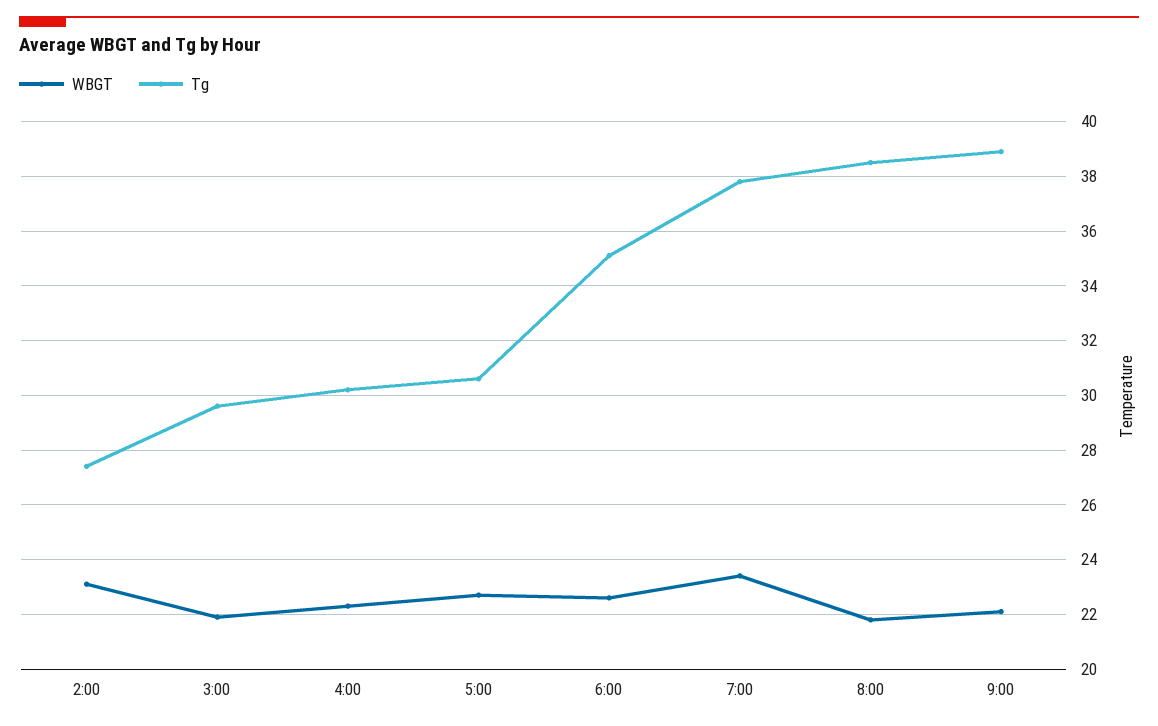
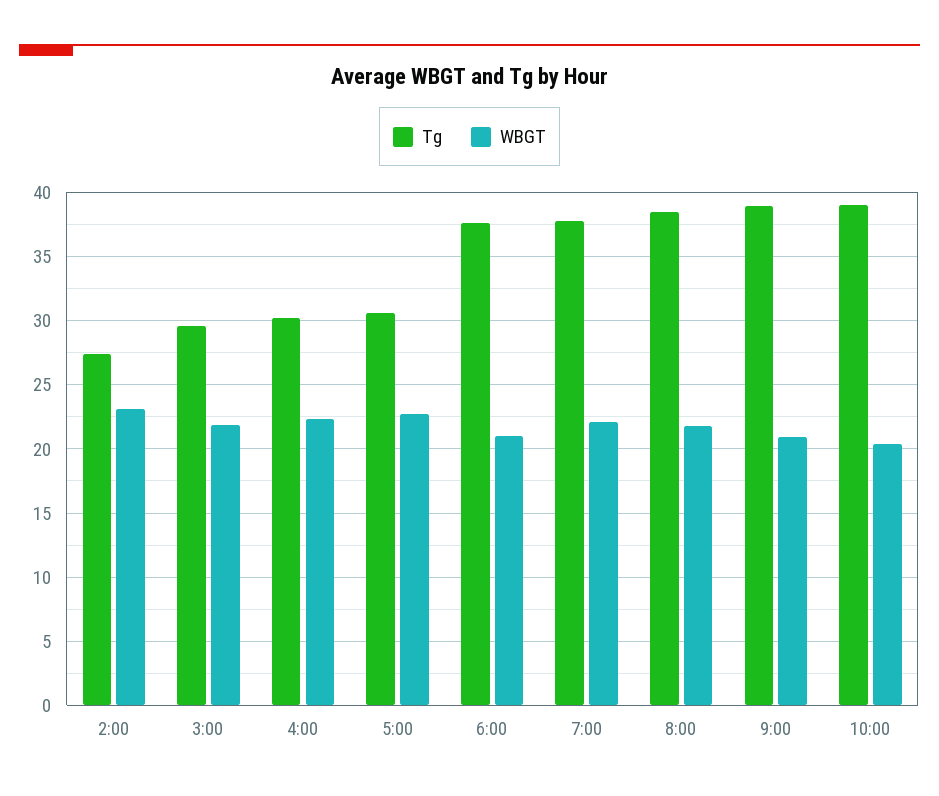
WBGT, 6:00: 22.5 -> 21
Tg, 6:00: 35 -> 37.5
WBGT, 7:00: 23.5 -> 22
WBGT, 9:00: 22 -> 21
Tg, 10:00: none -> 39
WBGT, 10:00: none -> 20.5

